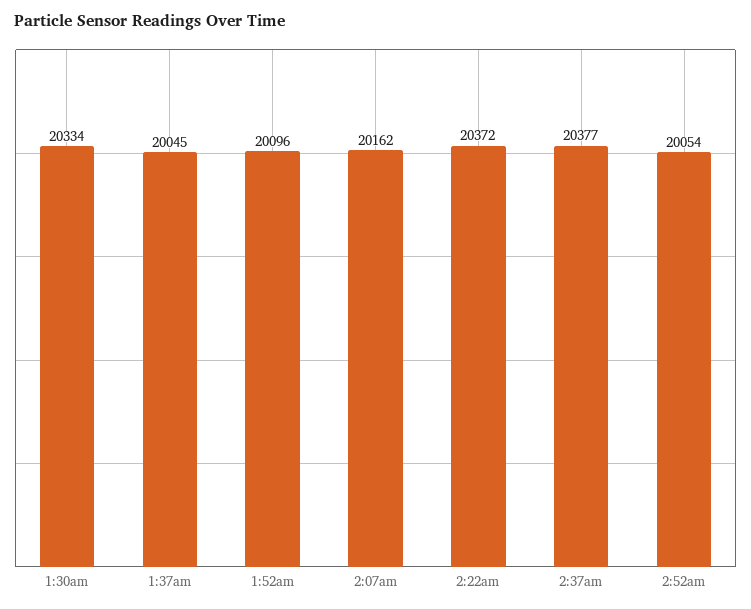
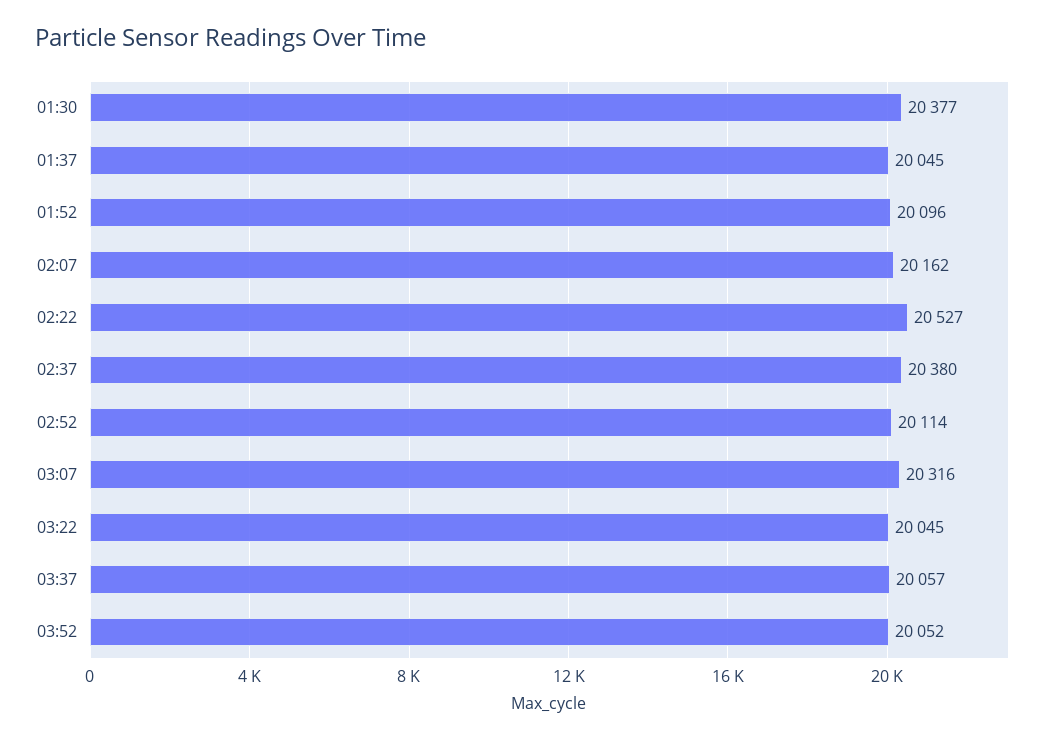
1:30am: 20334 -> 20377
2:22am: 20372 -> 20527
2:37am: 20377 -> 20380
2:52am: 20054 -> 20114
03:07: none -> 20316
03:22: none -> 20045
03:37: none -> 20057
03:52: none -> 20052

